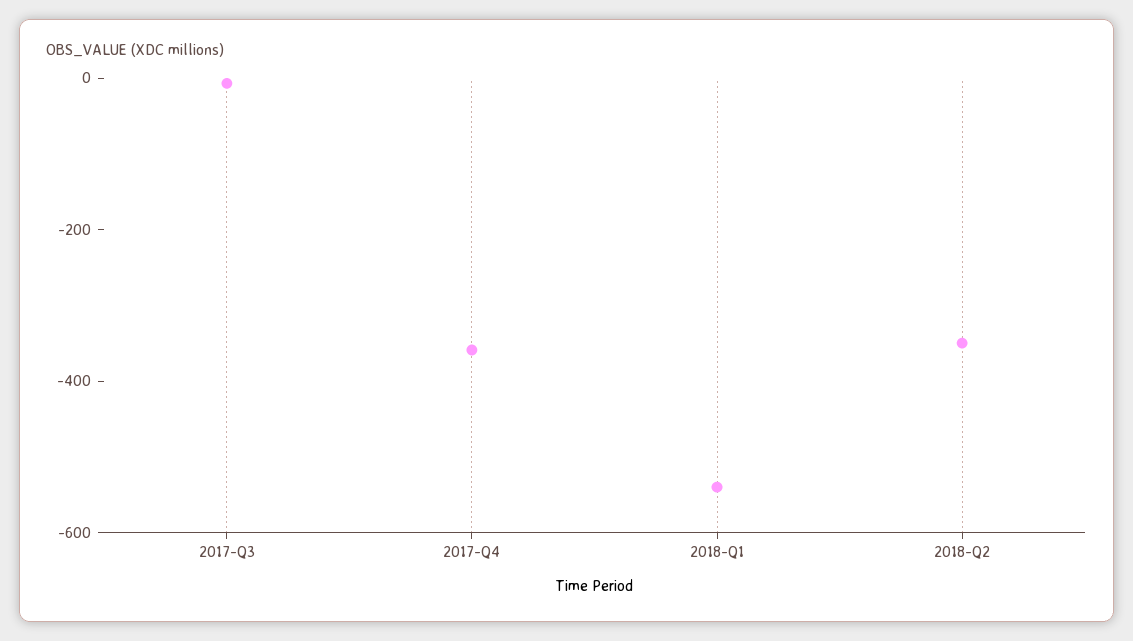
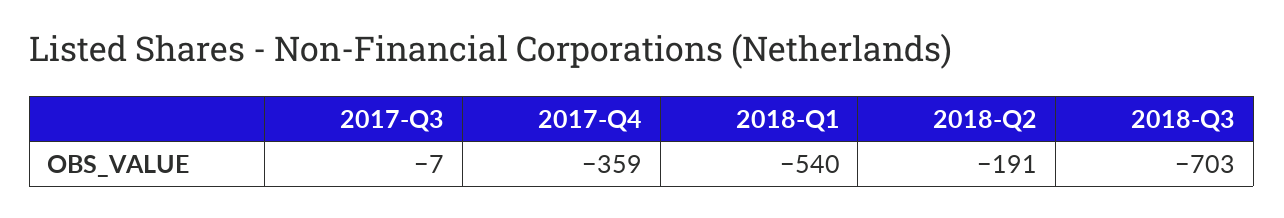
2018-Q2: -350 -> -191
2018-Q3: none -> -703

